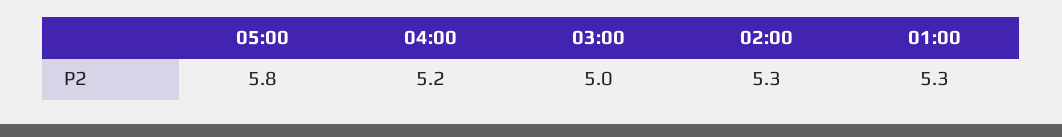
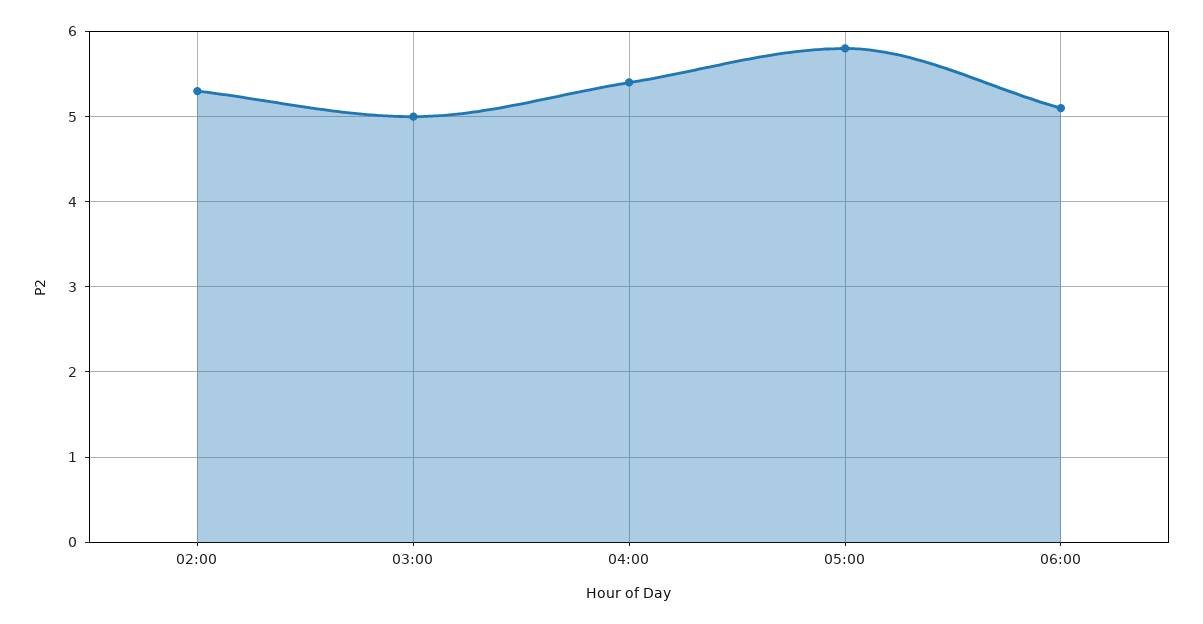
04:00: 5.2 -> 5.4
01:00: 5.3 -> none
06:00: none -> 5.1

